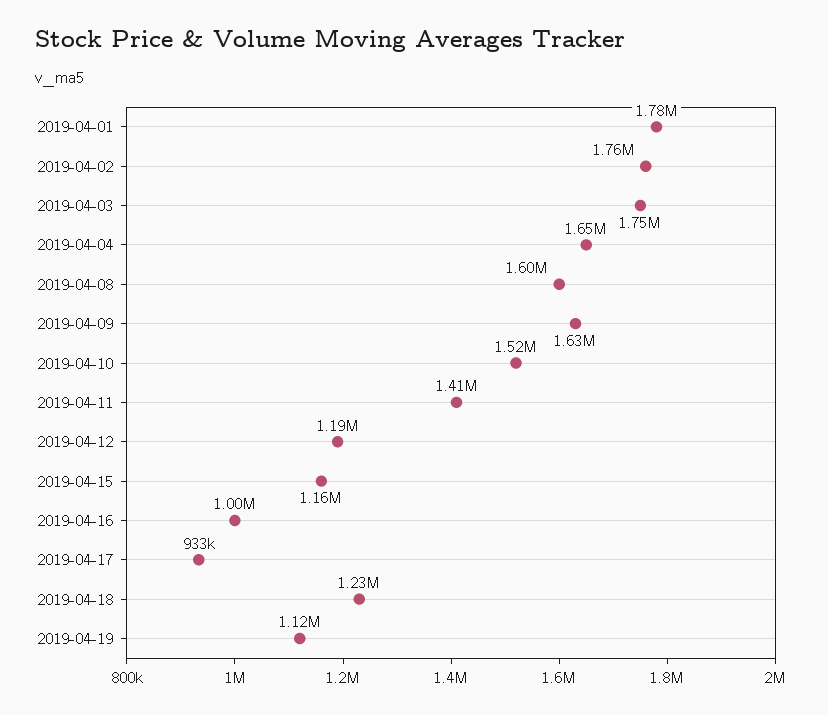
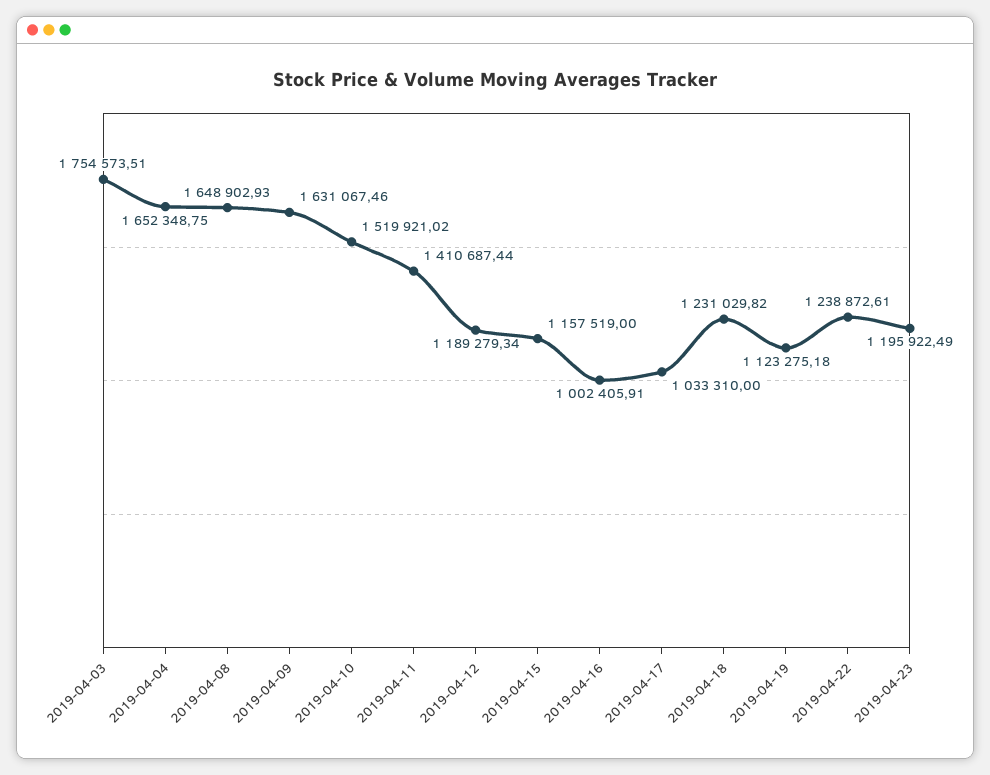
2019-04-01: 1780000 -> none
2019-04-02: 1760000 -> none
2019-04-08: 1600000 -> 1648902.93
2019-04-17: 933000 -> 1033310
2019-04-22: none -> 1238872.61
2019-04-23: none -> 1195922.49

